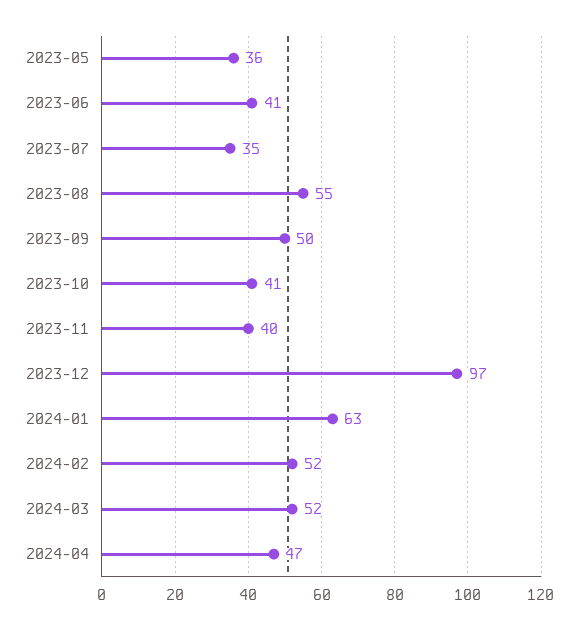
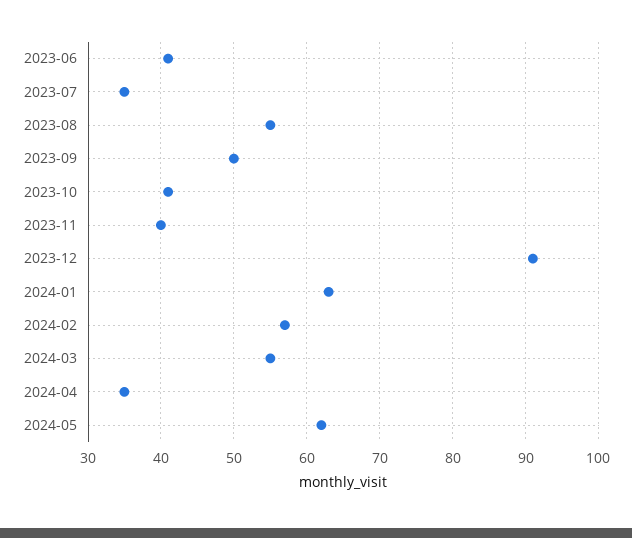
2023-05: 36 -> none
2023-12: 97 -> 91
2024-02: 52 -> 57
2024-03: 52 -> 55
2024-04: 47 -> 35
2024-05: none -> 62

